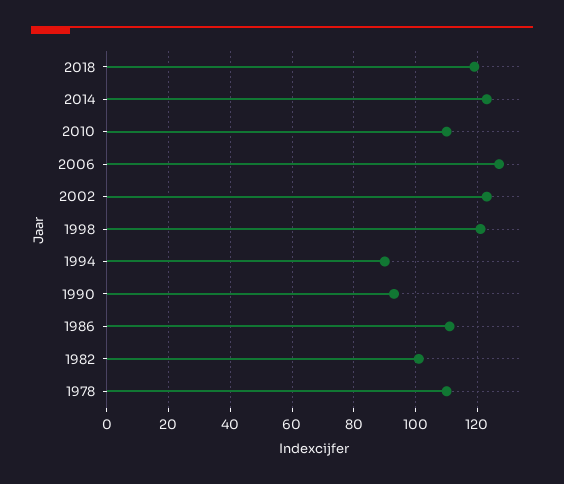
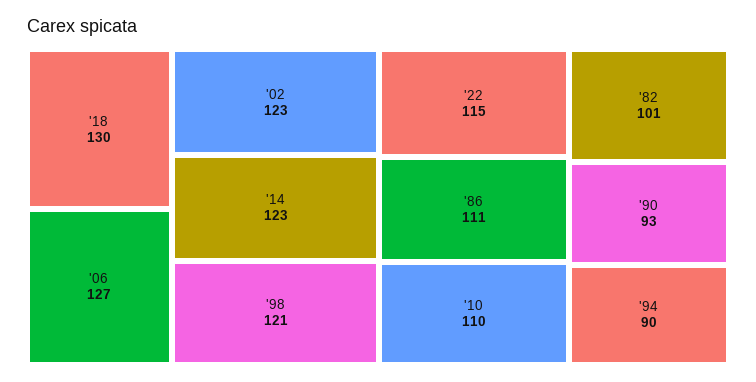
2018: 120 -> 130
1978: 110 -> none
'22: none -> 115

